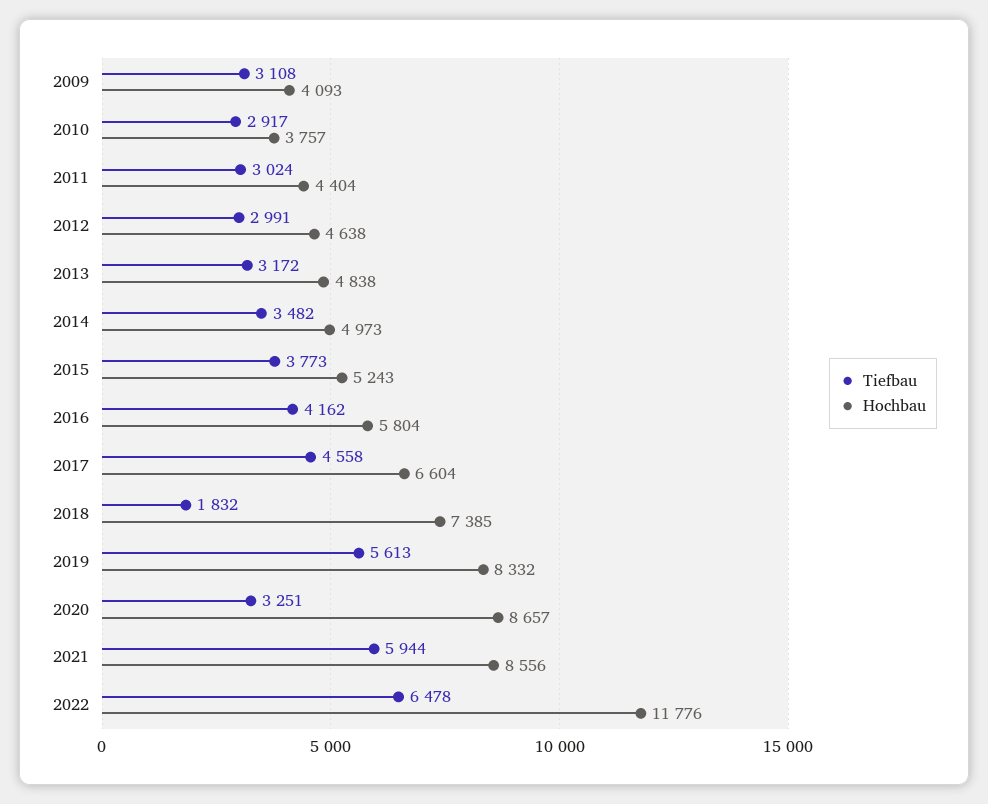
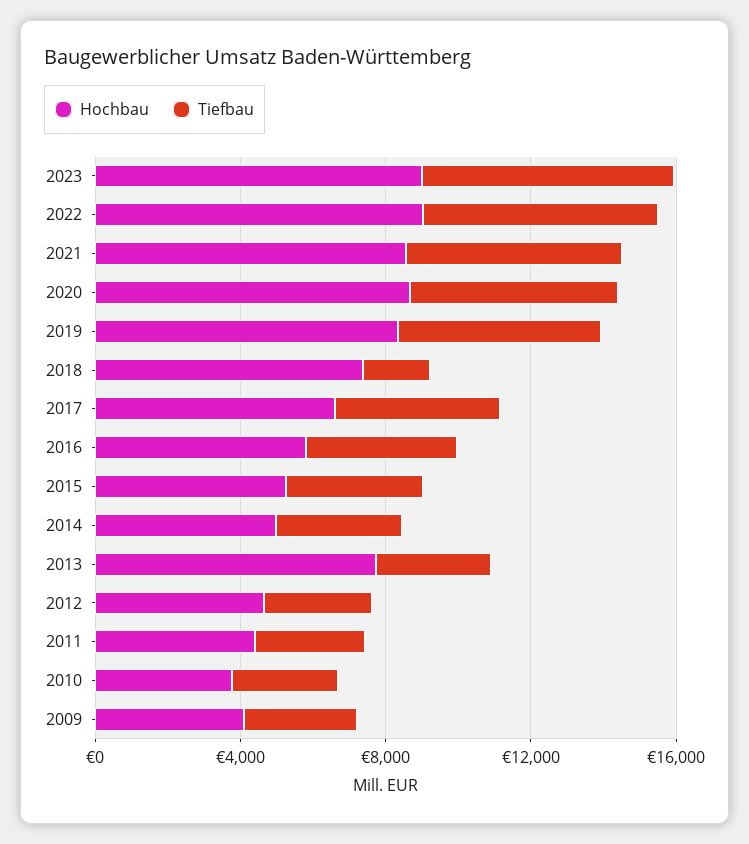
Hochbau, 2013: 4838 -> 8000
Tiefbau, 2020: 3251 -> 6000
Hochbau, 2022: 11776 -> 9000
Hochbau, 2023: none -> 9000
Tiefbau, 2023: none -> 7000

